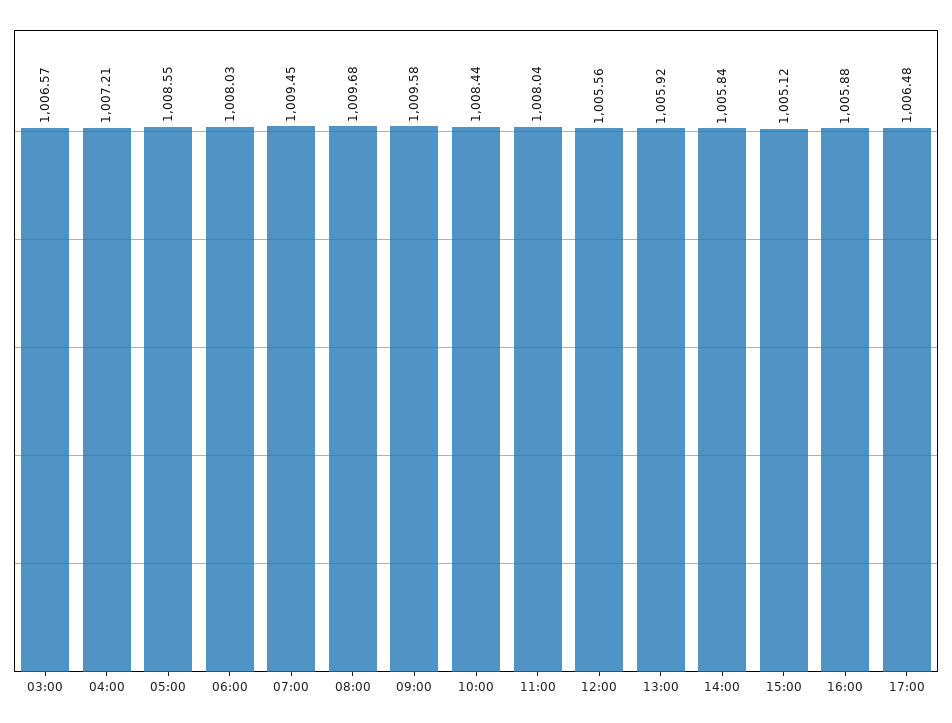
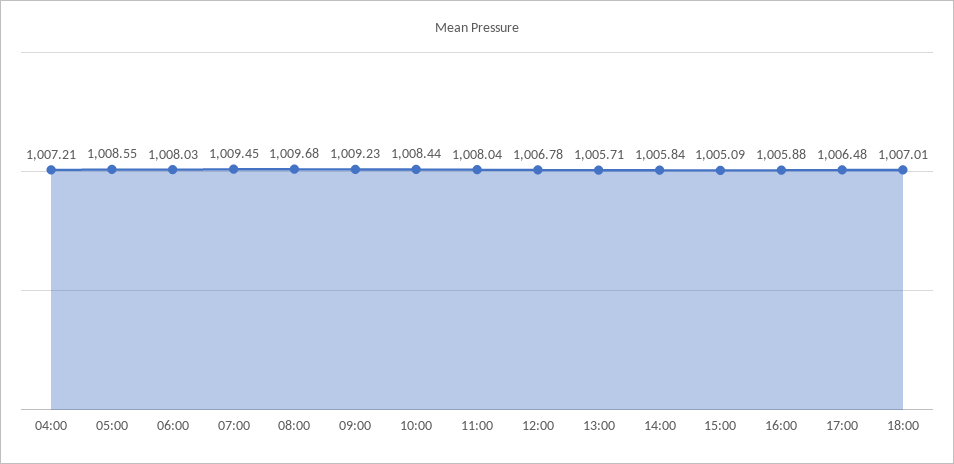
03:00: 1006.57 -> none
09:00: 1009.58 -> 1009.23
12:00: 1005.56 -> 1006.78
13:00: 1005.92 -> 1005.71
15:00: 1005.12 -> 1005.09
18:00: none -> 1007.01

